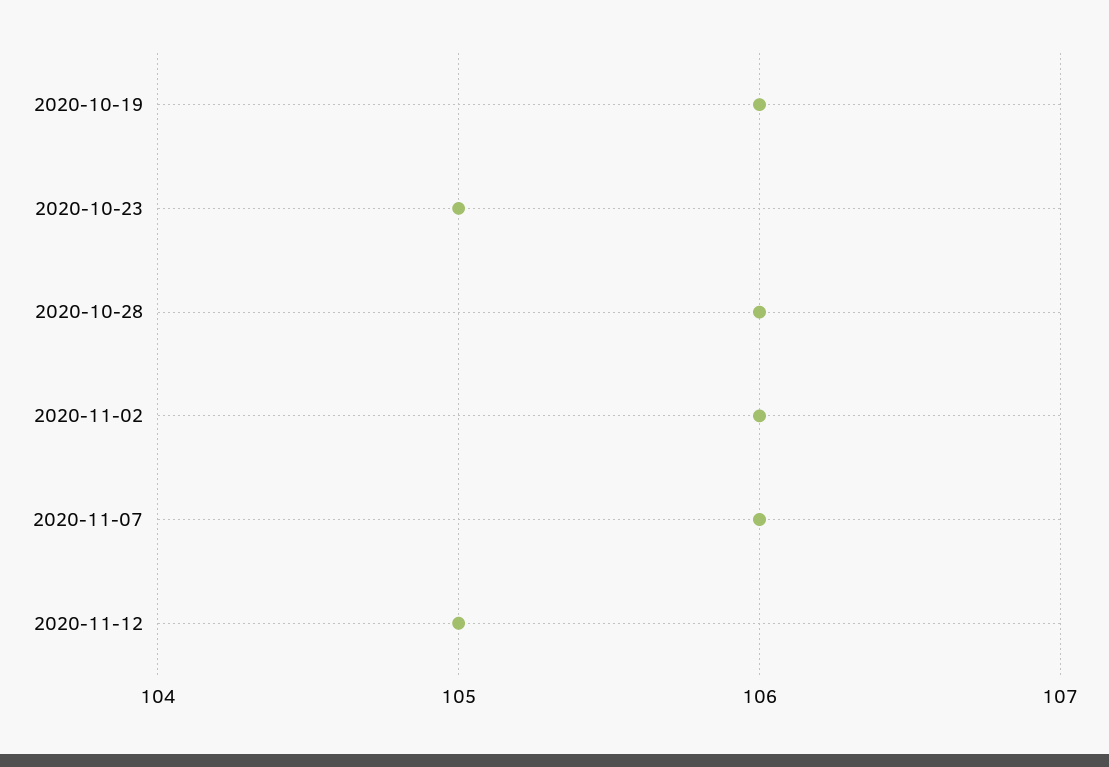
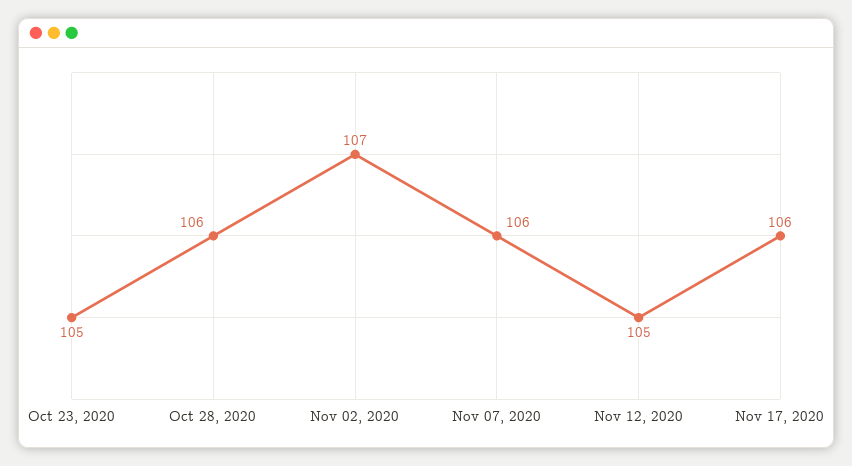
2020-10-19: 106 -> none
2020-11-02: 106 -> 107
Nov 17, 2020: none -> 106

